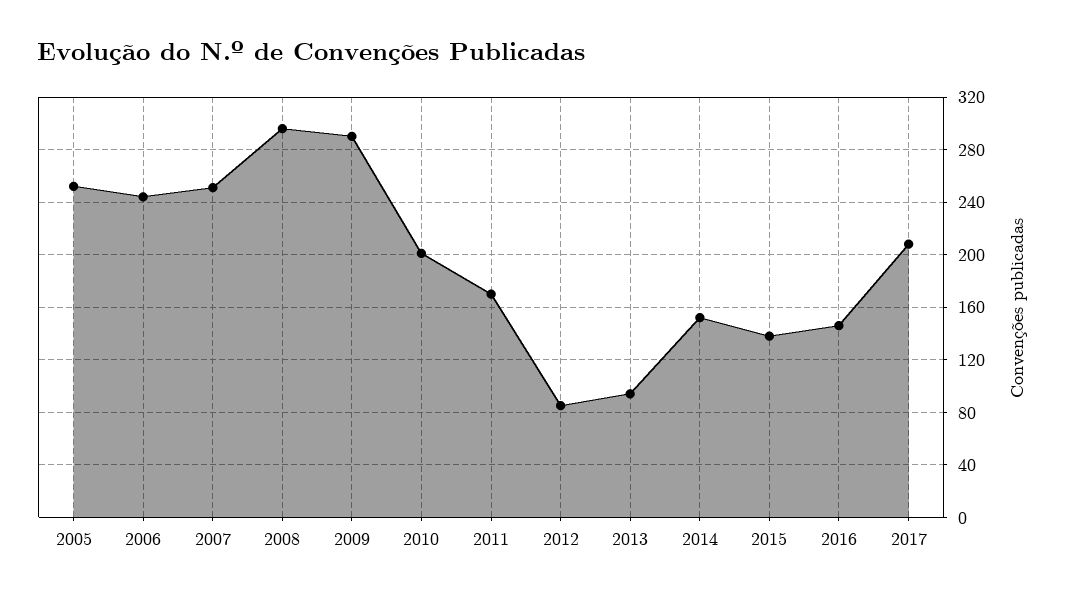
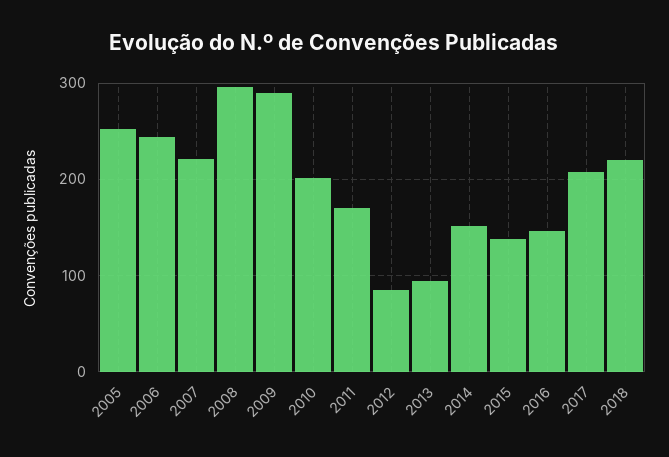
2007: 250 -> 220
2018: none -> 220

